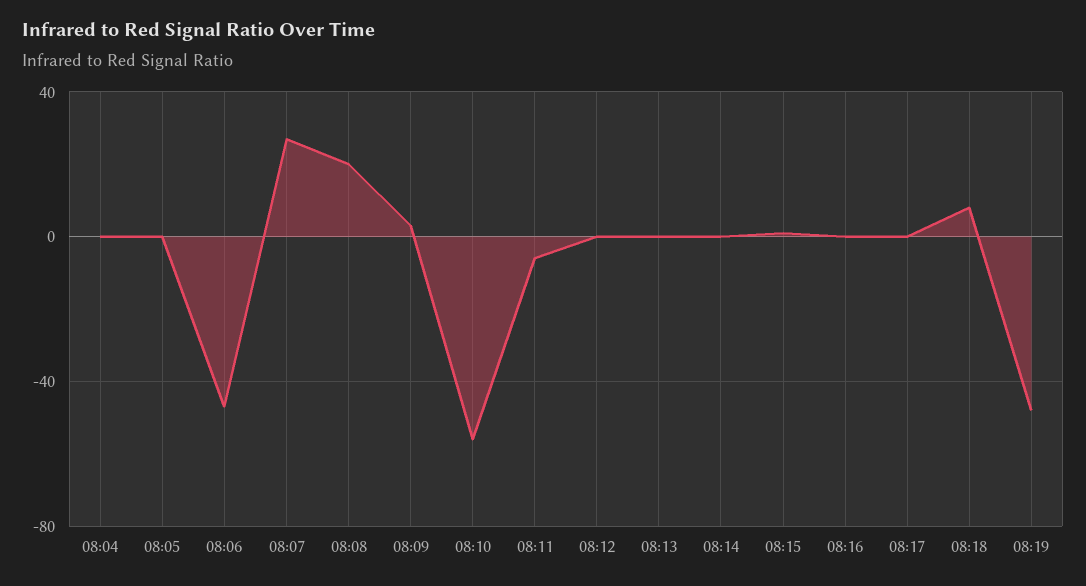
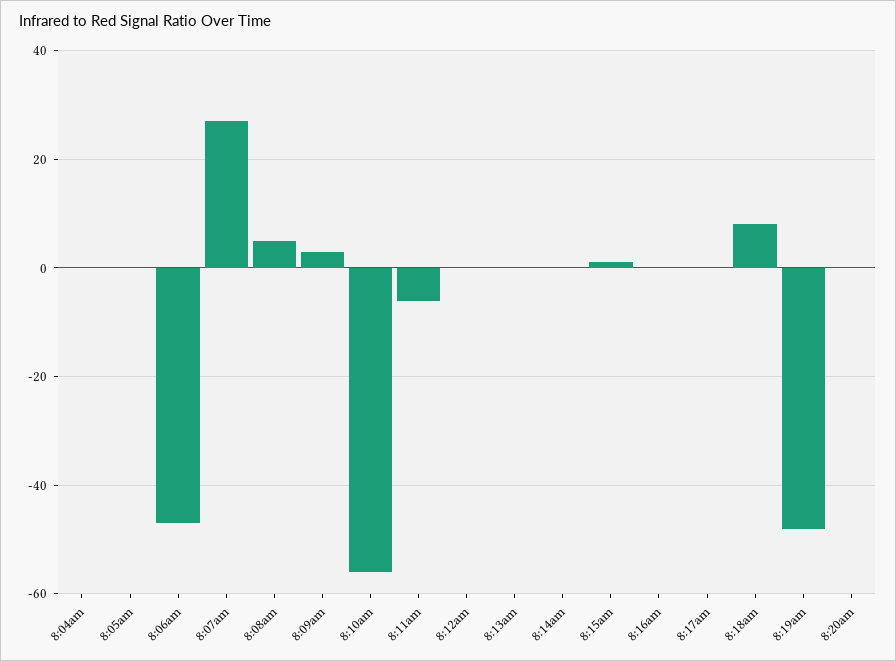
08:08: 20 -> 5
8:20am: none -> 0

